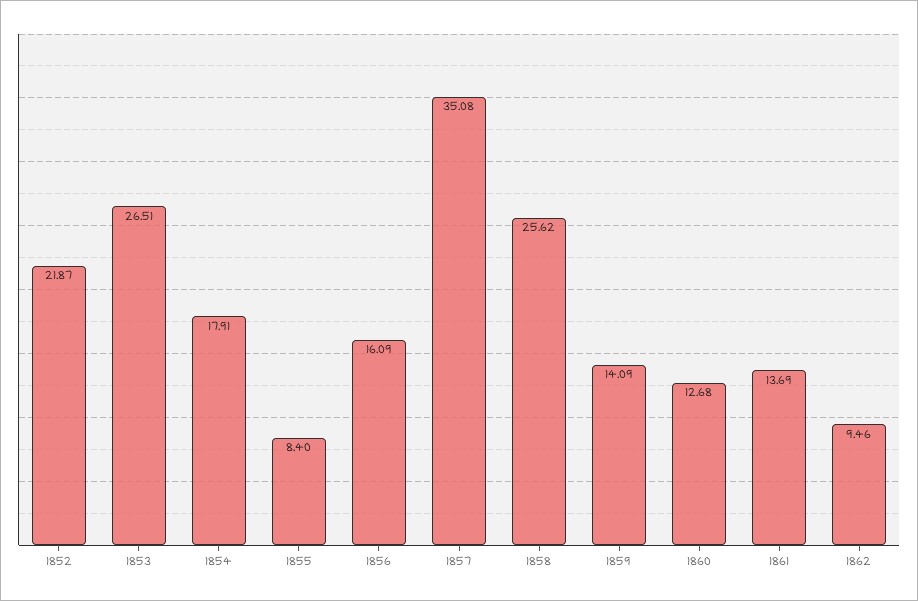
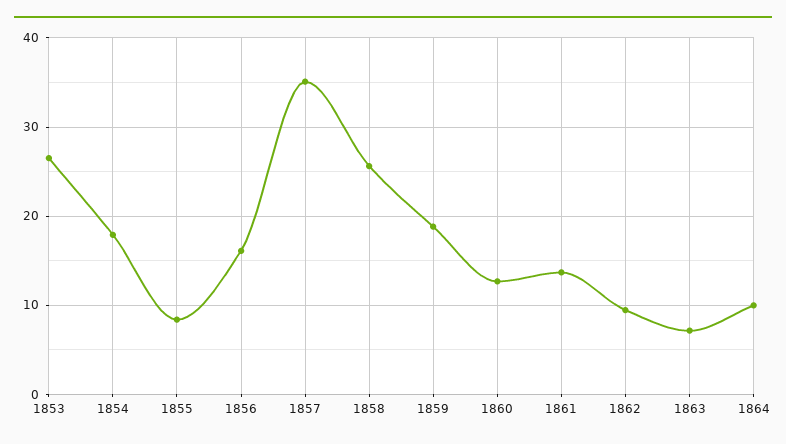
1852: 21.87 -> none
1859: 14.09 -> 19
1863: none -> 7
1864: none -> 10

